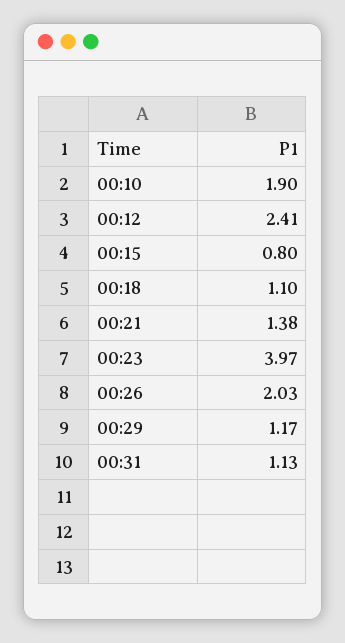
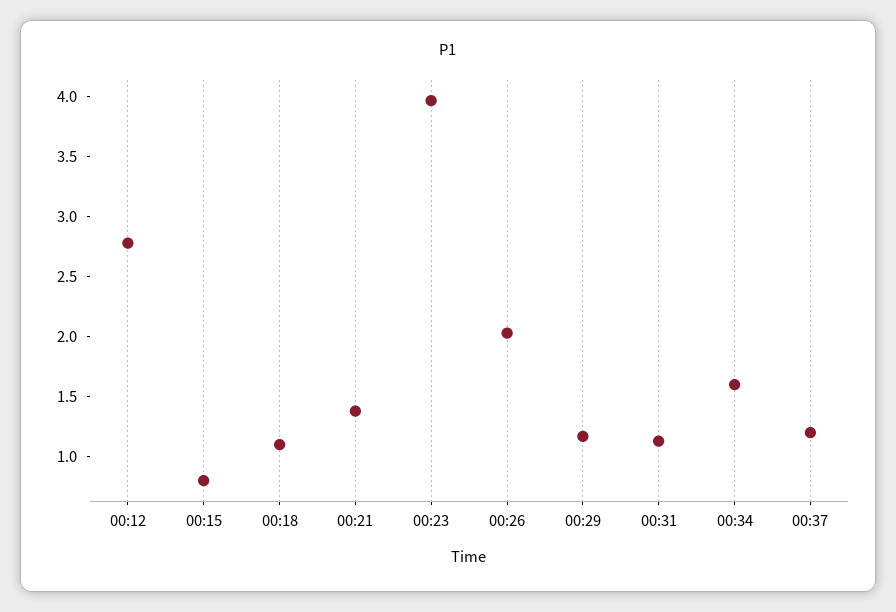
00:10: 1.9 -> none
00:12: 2.41 -> 2.8
00:34: none -> 1.6
00:37: none -> 1.2

